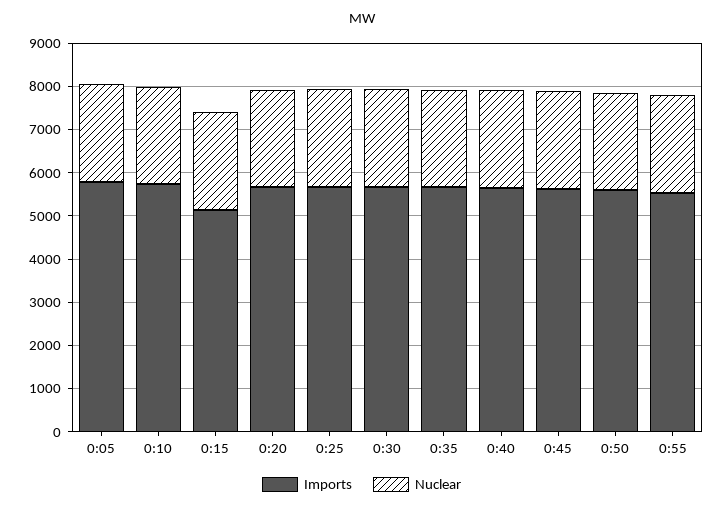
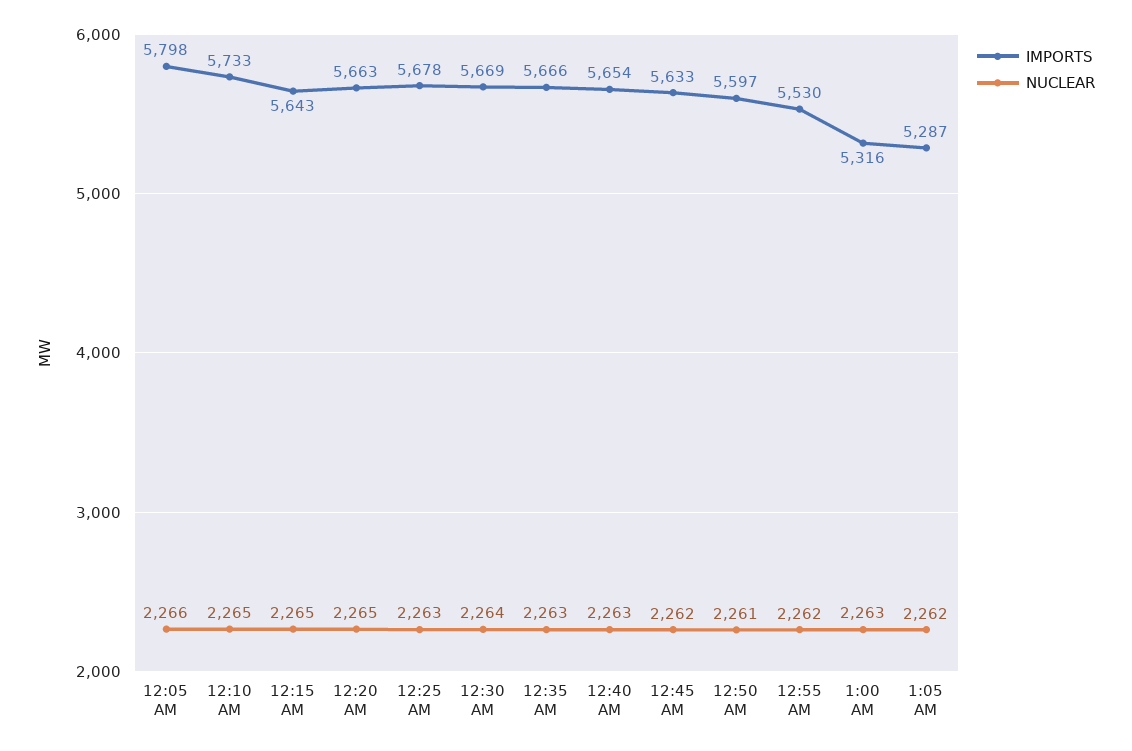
Imports, 0:15: 5200 -> 5643
Imports, 1:00 AM: none -> 5316
Nuclear, 1:00 AM: none -> 2263
Imports, 1:05 AM: none -> 5287
Nuclear, 1:05 AM: none -> 2262

